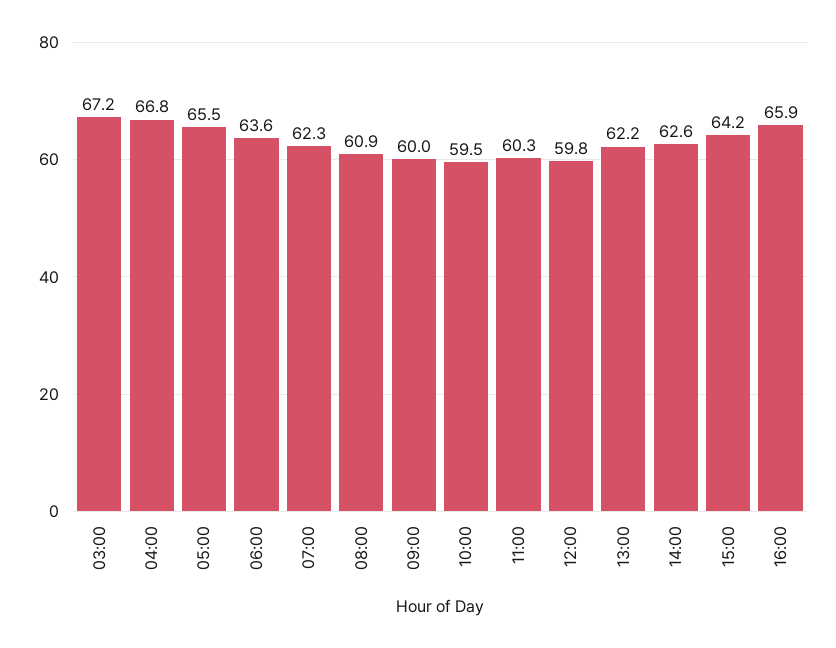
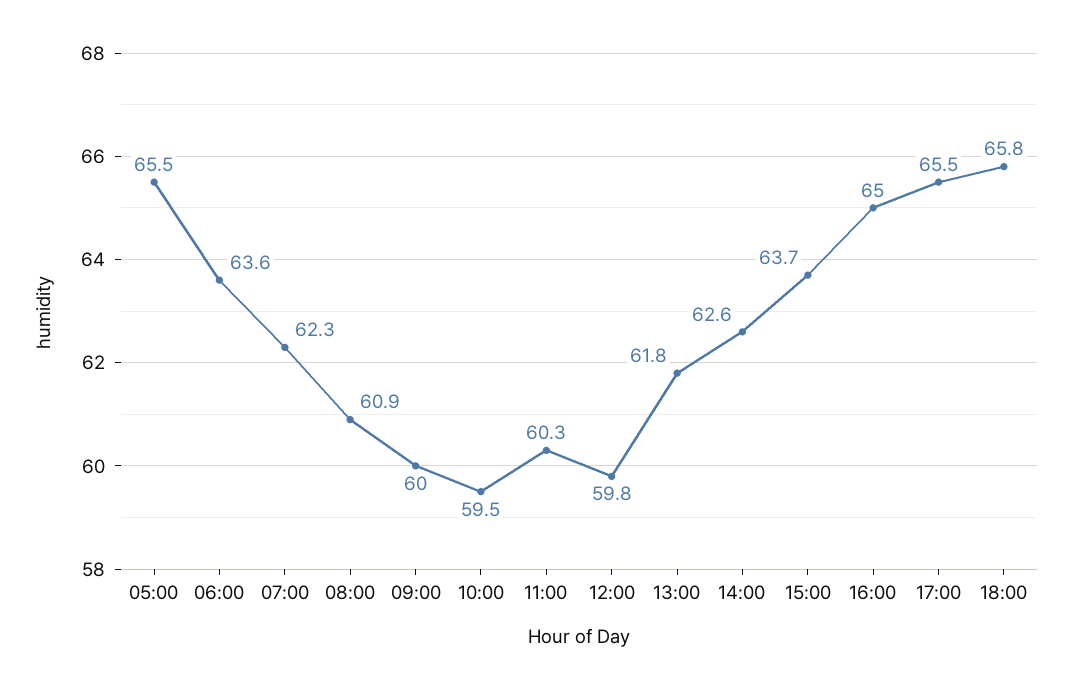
03:00: 67.2 -> none
04:00: 66.8 -> none
13:00: 62.2 -> 61.8
15:00: 64.2 -> 63.7
16:00: 65.9 -> 65
17:00: none -> 65.5
18:00: none -> 65.8

